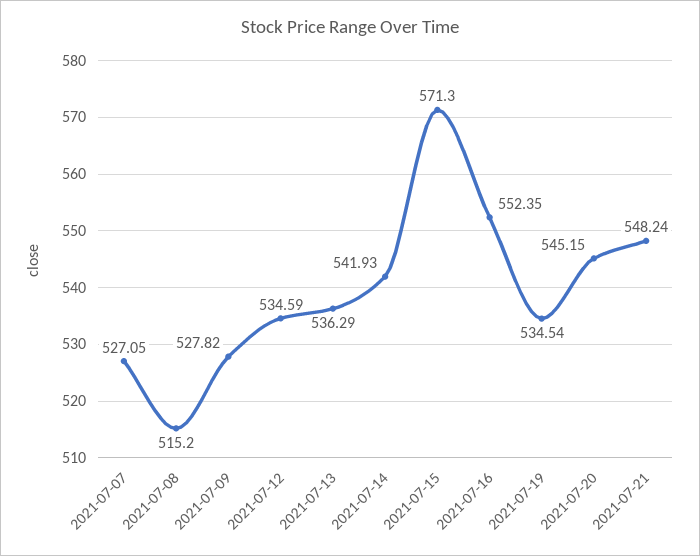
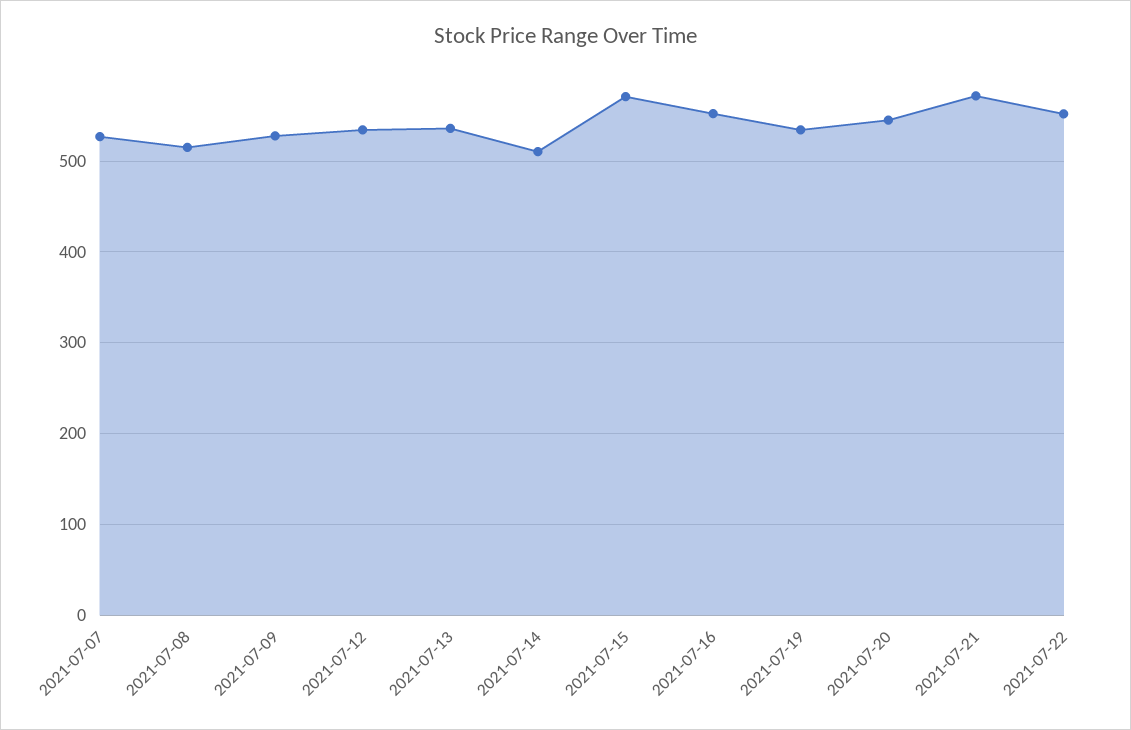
2021-07-14: 541.93 -> 510
2021-07-21: 548.24 -> 570
2021-07-22: none -> 550

